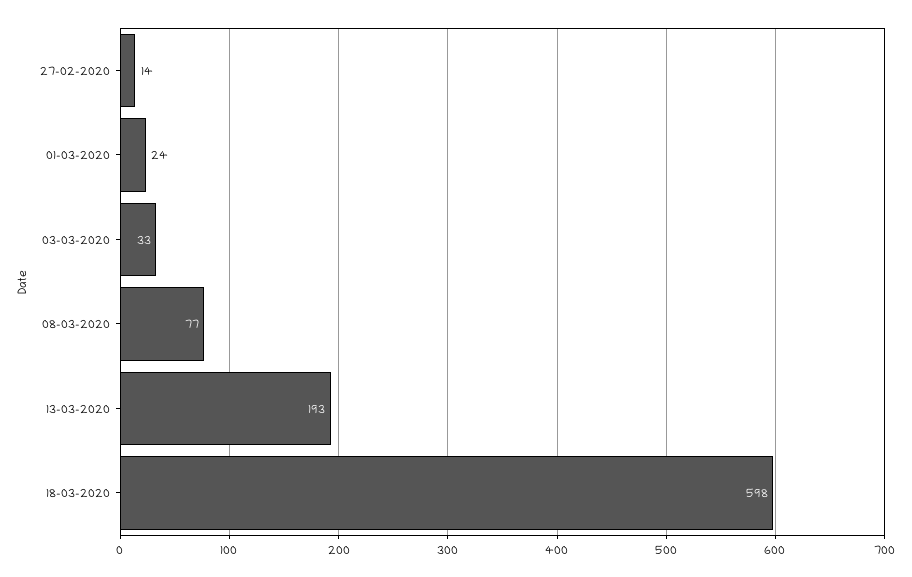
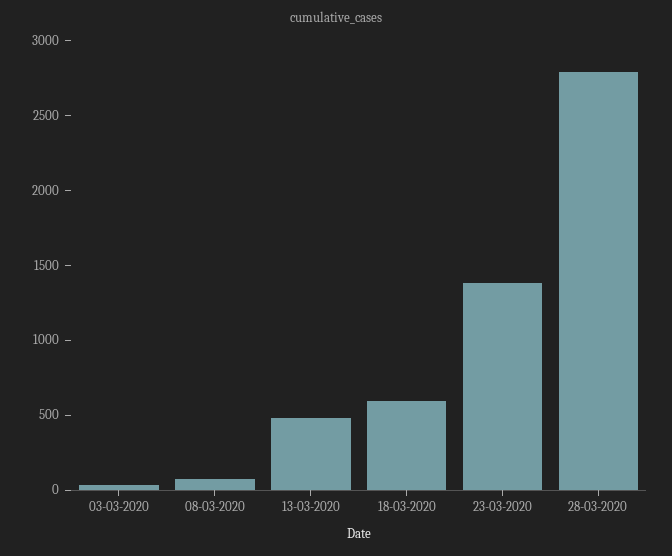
27-02-2020: 14 -> none
01-03-2020: 24 -> none
13-03-2020: 193 -> 500
23-03-2020: none -> 1400
28-03-2020: none -> 2800

